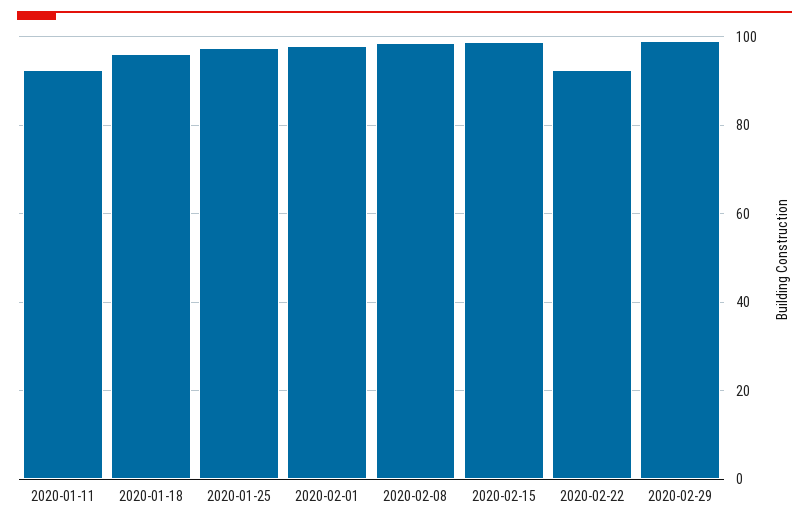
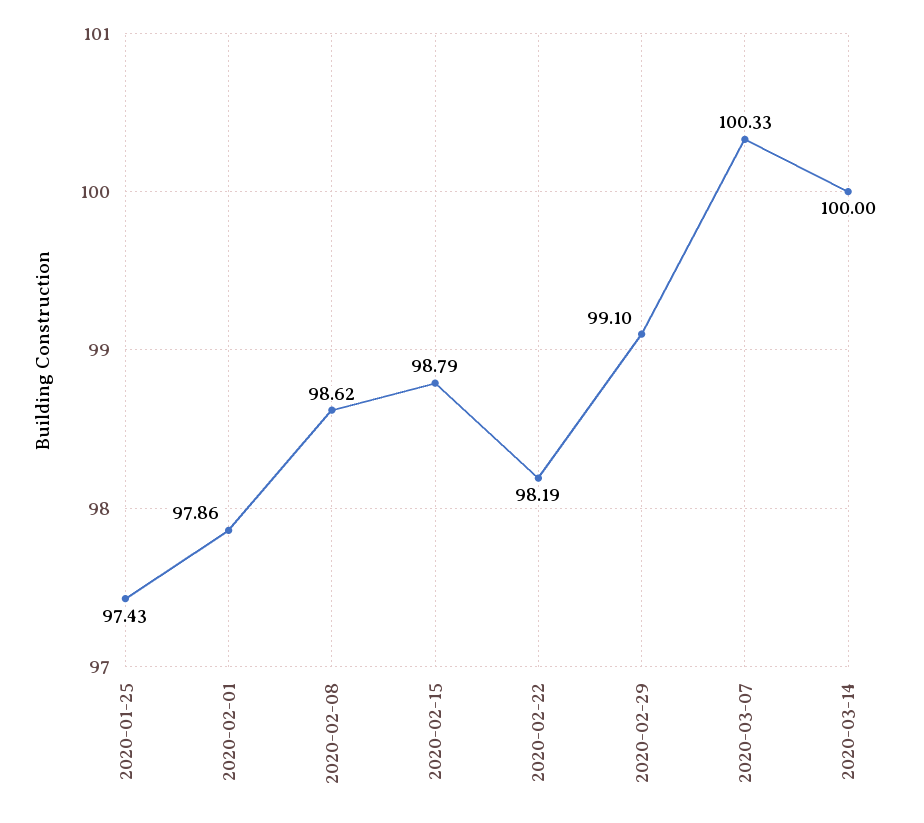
2020-01-11: 92 -> none
2020-01-18: 96 -> none
2020-02-22: 92 -> 98.19
2020-03-07: none -> 100.33
2020-03-14: none -> 100

